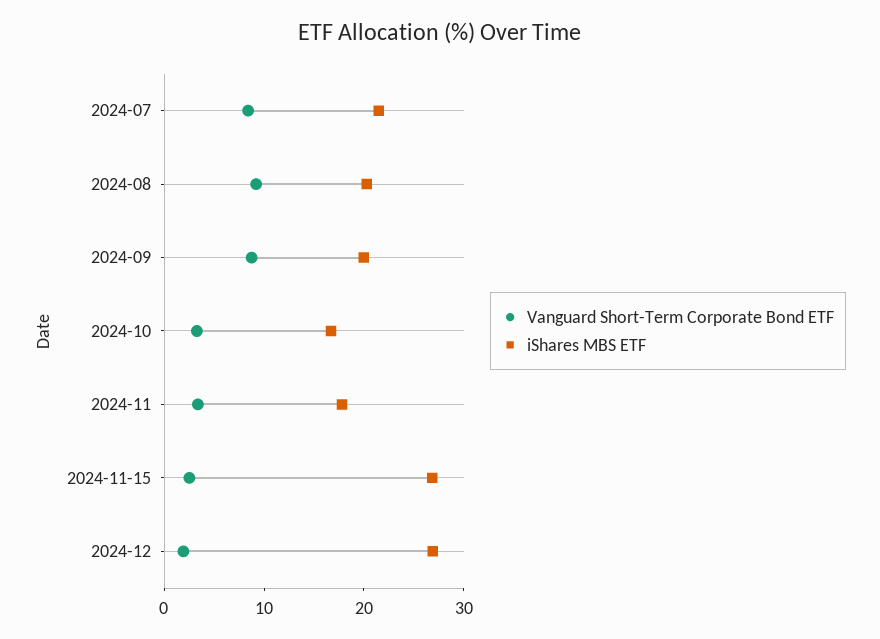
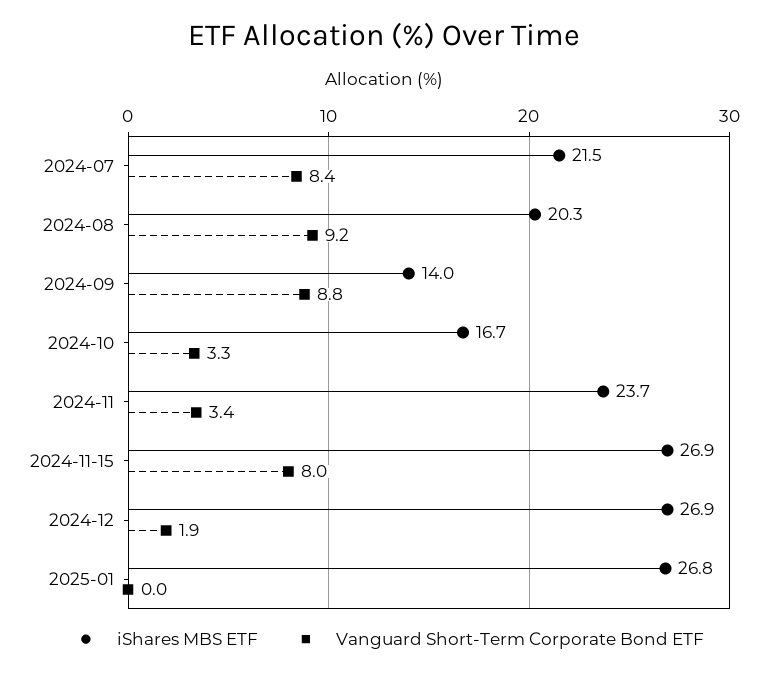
iShares MBS ETF, 2024-09: 20 -> 14
iShares MBS ETF, 2024-11: 18 -> 23.7
Vanguard Short-Term Corporate Bond ETF, 2024-11-15: 2 -> 8
iShares MBS ETF, 2025-01: none -> 26.8
Vanguard Short-Term Corporate Bond ETF, 2025-01: none -> 0

